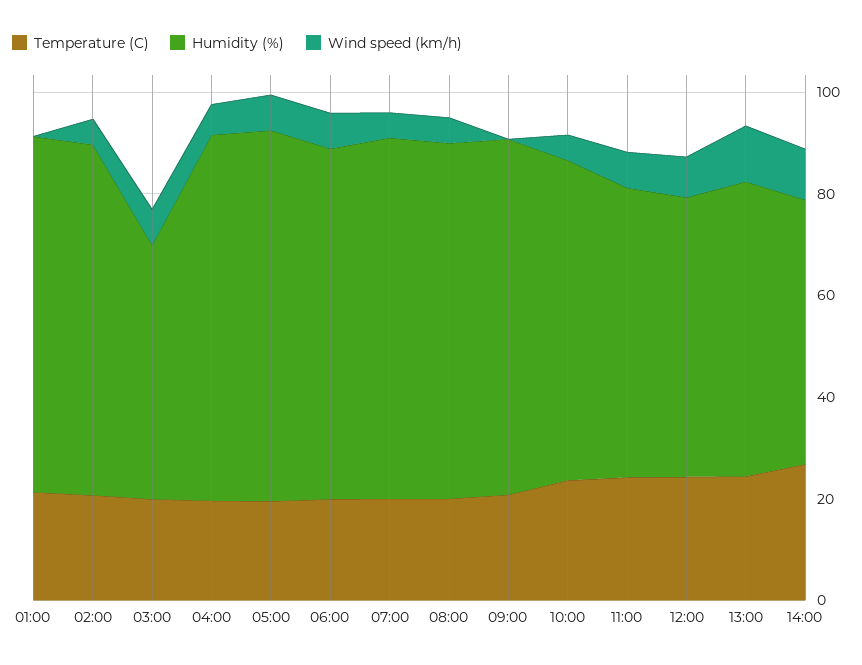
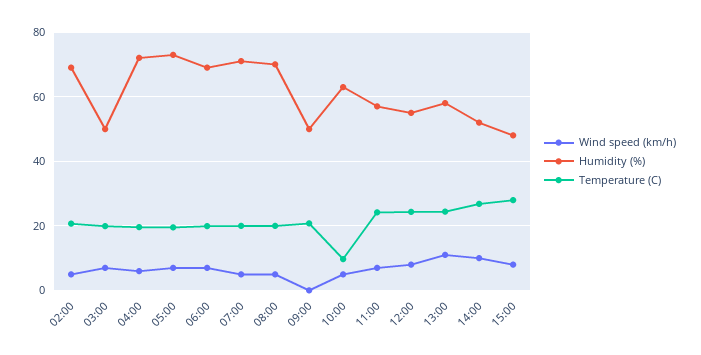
Temperature (C), 01:00: 20 -> none
Humidity (%), 01:00: 70 -> none
Wind speed (km/h), 01:00: 0 -> none
Humidity (%), 09:00: 70 -> 50
Temperature (C), 10:00: 25 -> 10
Wind speed (km/h), 15:00: none -> 8
Humidity (%), 15:00: none -> 48
Temperature (C), 15:00: none -> 28

